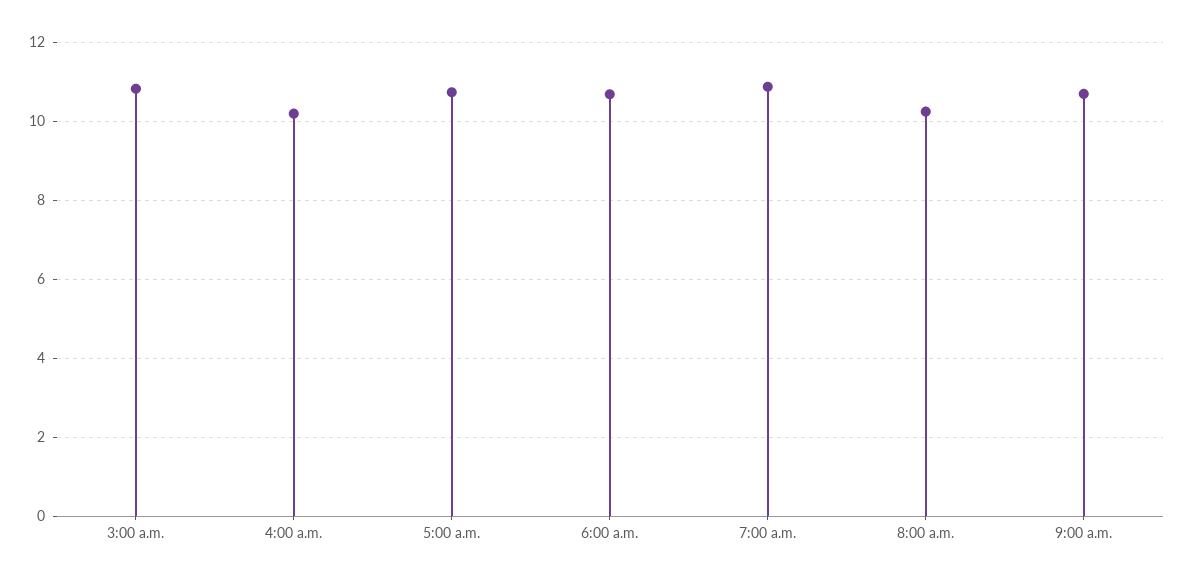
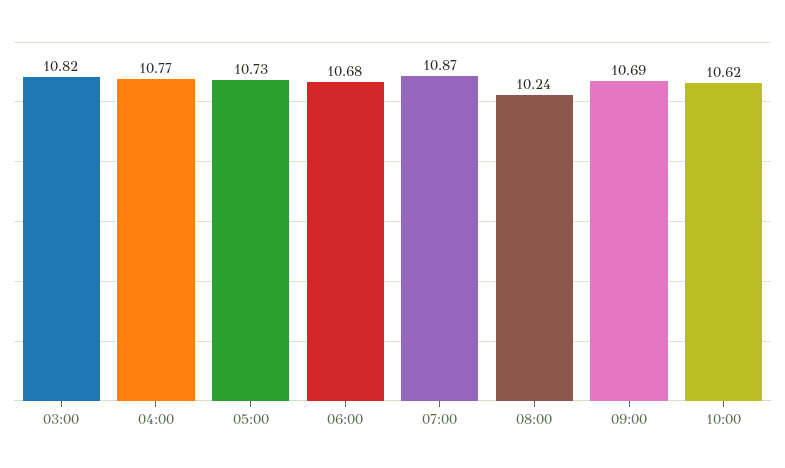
4:00 a.m.: 10.2 -> 10.77
10:00: none -> 10.62

